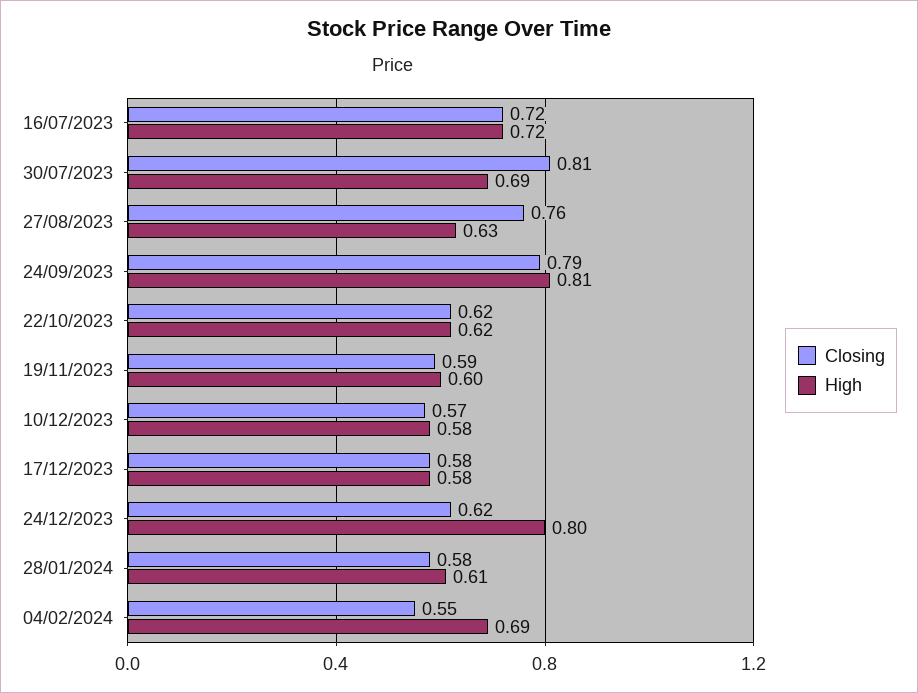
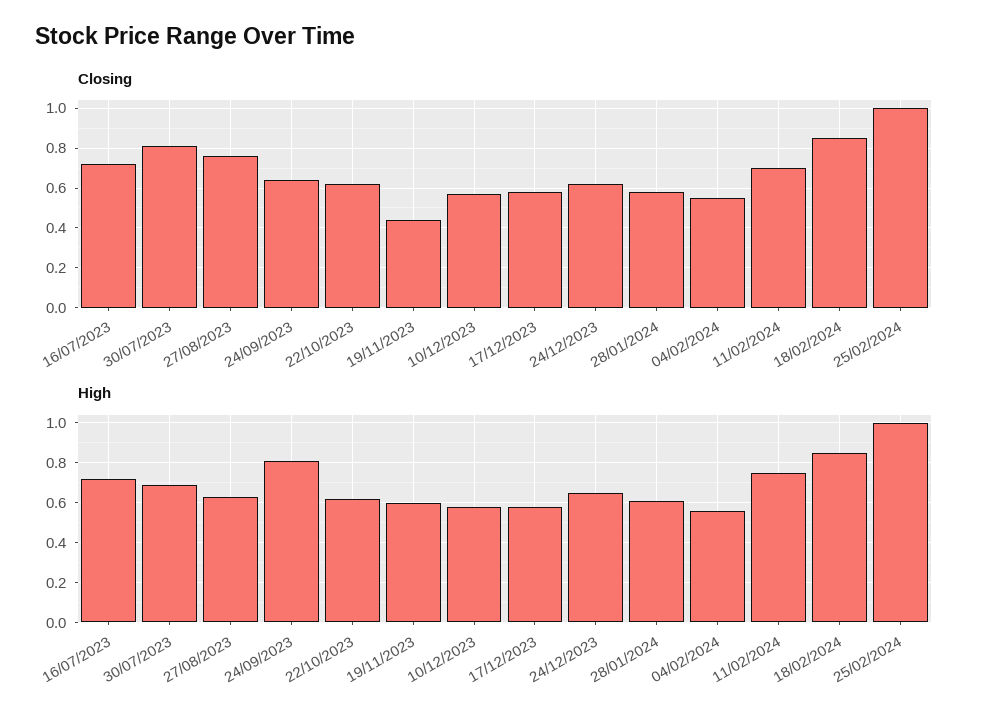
Closing, 24/09/2023: 0.79 -> 0.65
Closing, 19/11/2023: 0.59 -> 0.45
High, 24/12/2023: 0.8 -> 0.65
High, 04/02/2024: 0.69 -> 0.55
Closing, 11/02/2024: none -> 0.7
Closing, 18/02/2024: none -> 0.85
Closing, 25/02/2024: none -> 1
High, 11/02/2024: none -> 0.75
High, 18/02/2024: none -> 0.85
High, 25/02/2024: none -> 1

